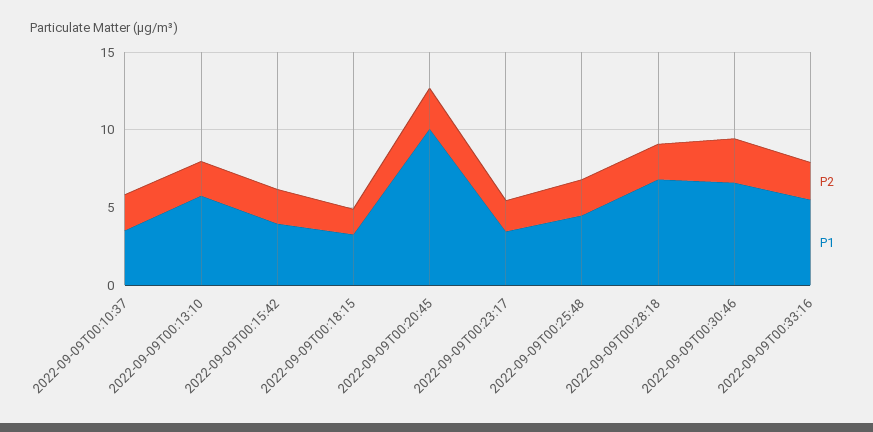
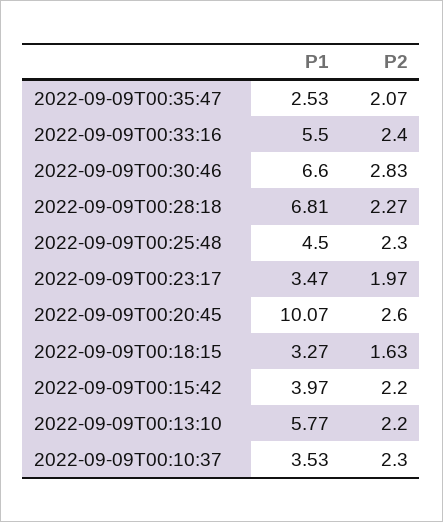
P1, 2022-09-09T00:35:47: none -> 2.53
P2, 2022-09-09T00:35:47: none -> 2.07

